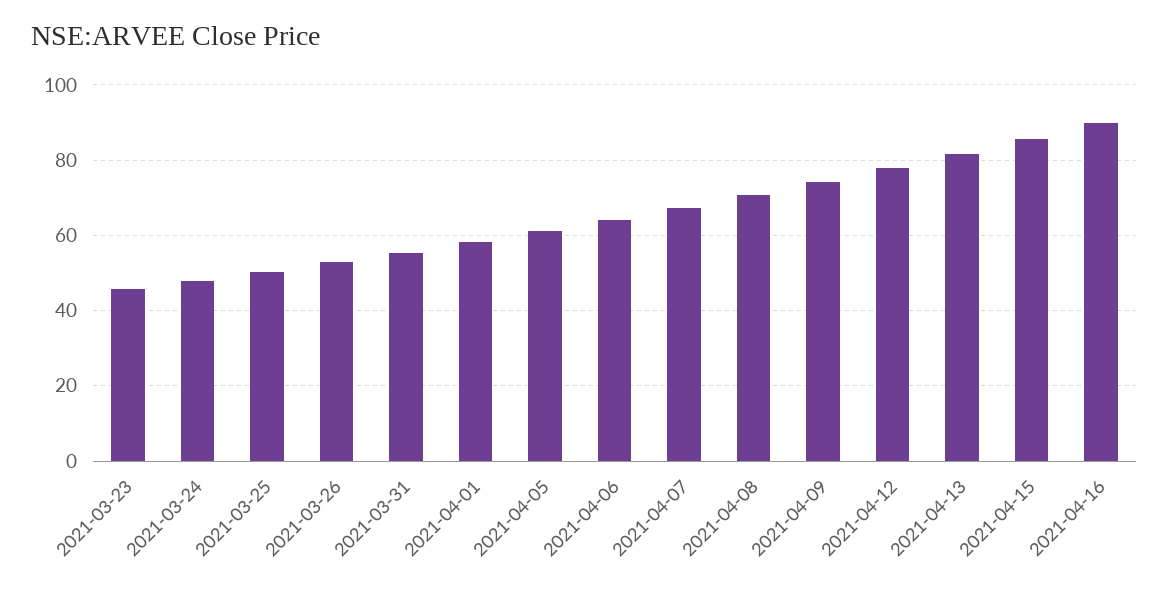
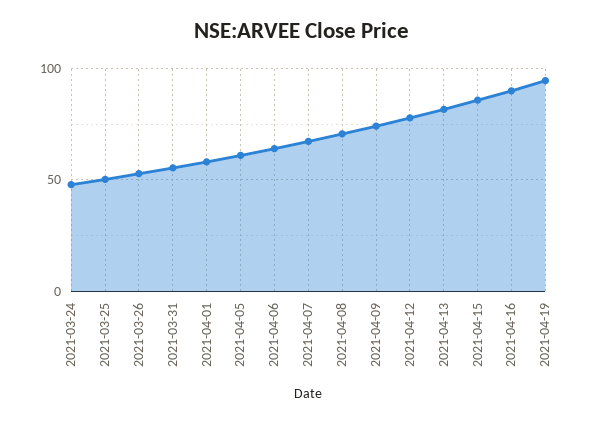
2021-03-23: 46 -> none
2021-04-19: none -> 95

